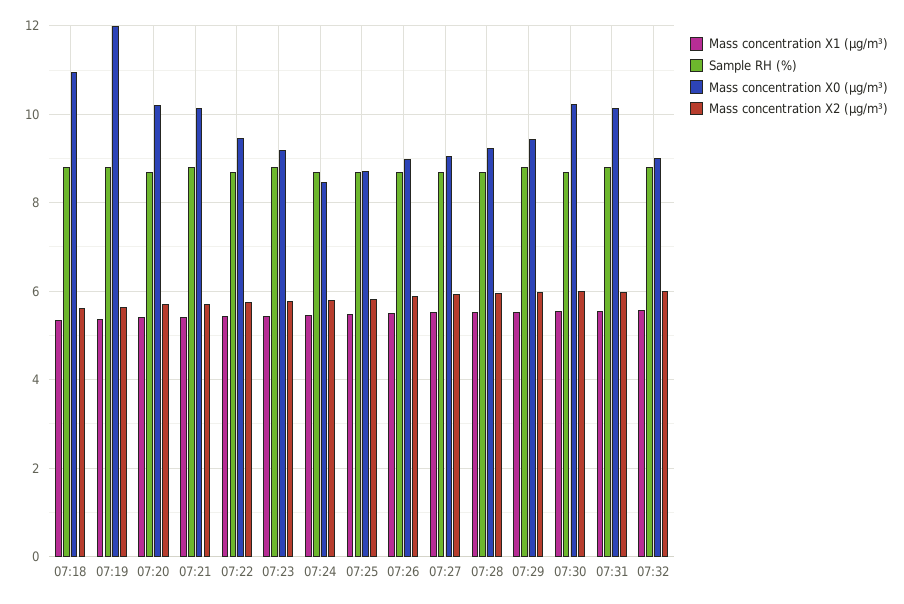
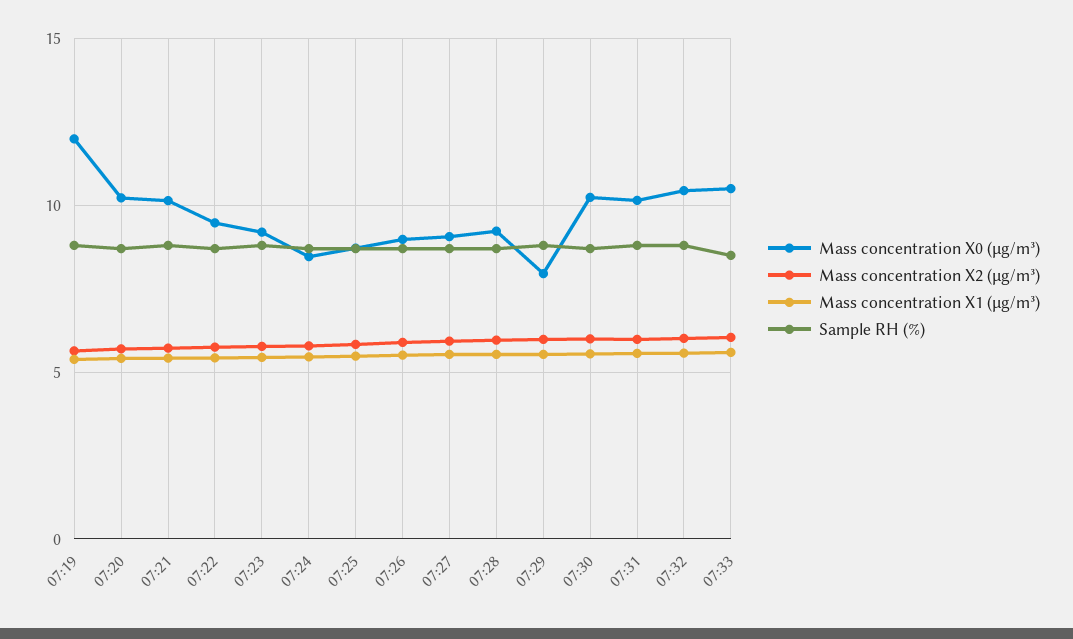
Mass concentration X1 (μg/m³), 07:18: 5.4 -> none
Sample RH (%), 07:18: 8.8 -> none
Mass concentration X0 (μg/m³), 07:18: 11 -> none
Mass concentration X2 (μg/m³), 07:18: 5.6 -> none
Mass concentration X0 (μg/m³), 07:29: 9.4 -> 8
Mass concentration X0 (μg/m³), 07:32: 9 -> 10.5
Mass concentration X0 (μg/m³), 07:33: none -> 10.5
Mass concentration X2 (μg/m³), 07:33: none -> 6
Mass concentration X1 (μg/m³), 07:33: none -> 5.5
Sample RH (%), 07:33: none -> 8.5

